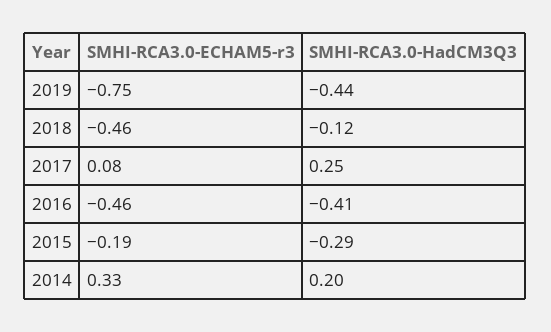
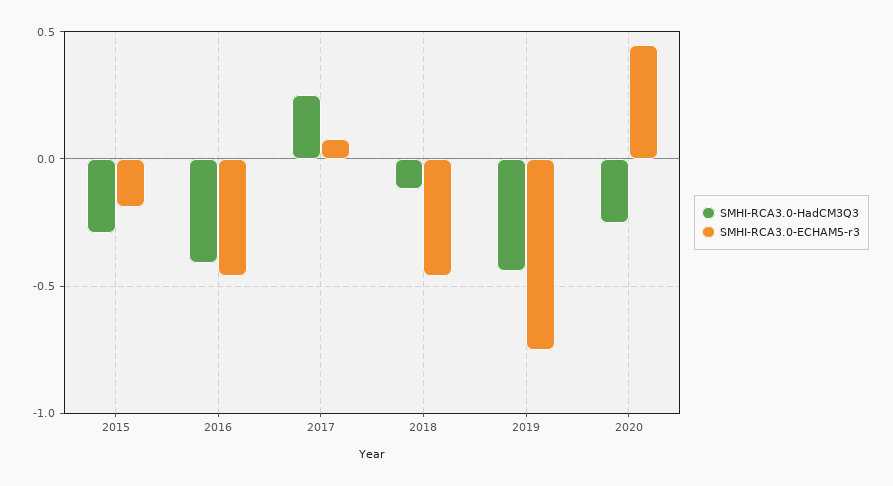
SMHI-RCA3.0-ECHAM5-r3, 2014: 0.33 -> none
SMHI-RCA3.0-HadCM3Q3, 2014: 0.2 -> none
SMHI-RCA3.0-HadCM3Q3, 2020: none -> -0.25
SMHI-RCA3.0-ECHAM5-r3, 2020: none -> 0.45

